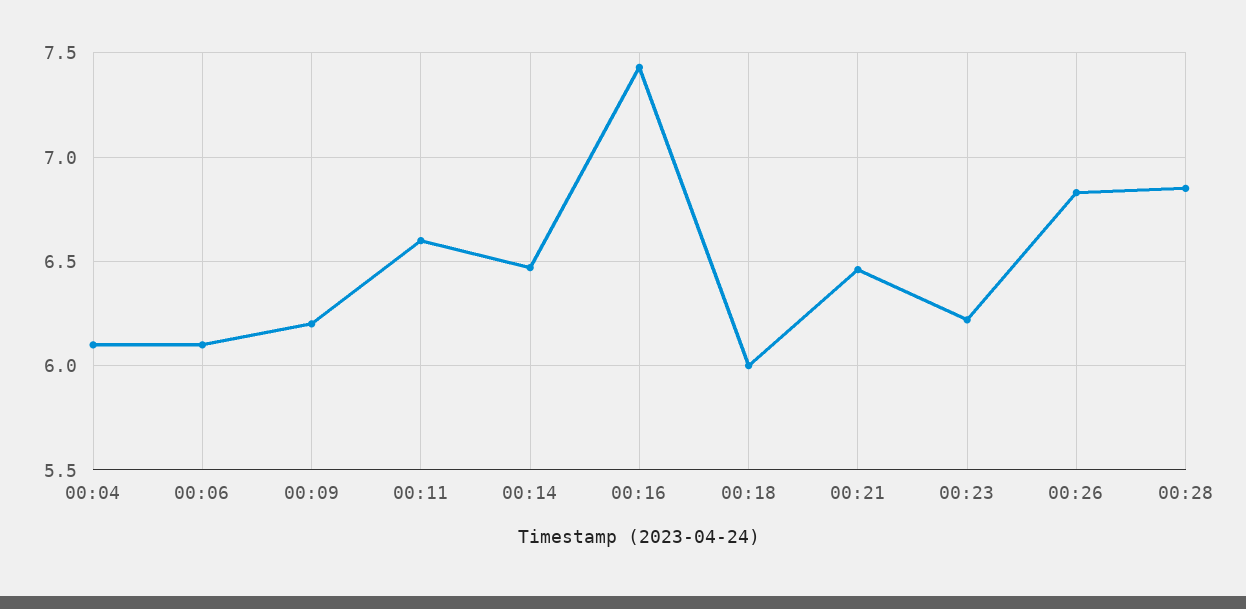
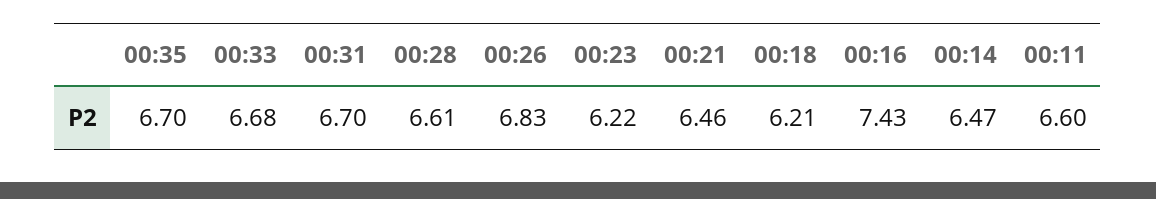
00:04: 6.1 -> none
00:06: 6.1 -> none
00:09: 6.2 -> none
00:18: 6 -> 6.21
00:28: 6.85 -> 6.61
00:35: none -> 6.7
00:33: none -> 6.68
00:31: none -> 6.7

